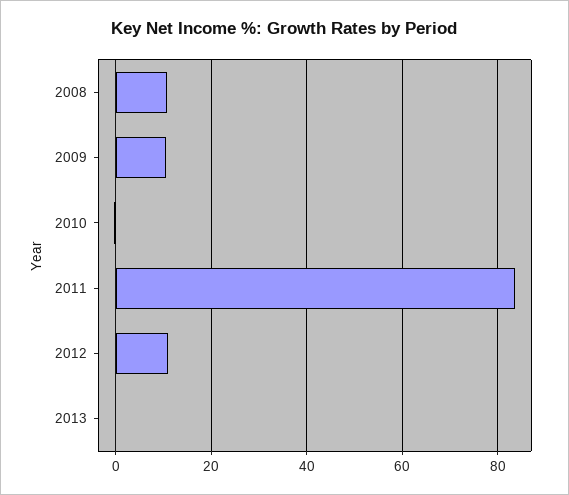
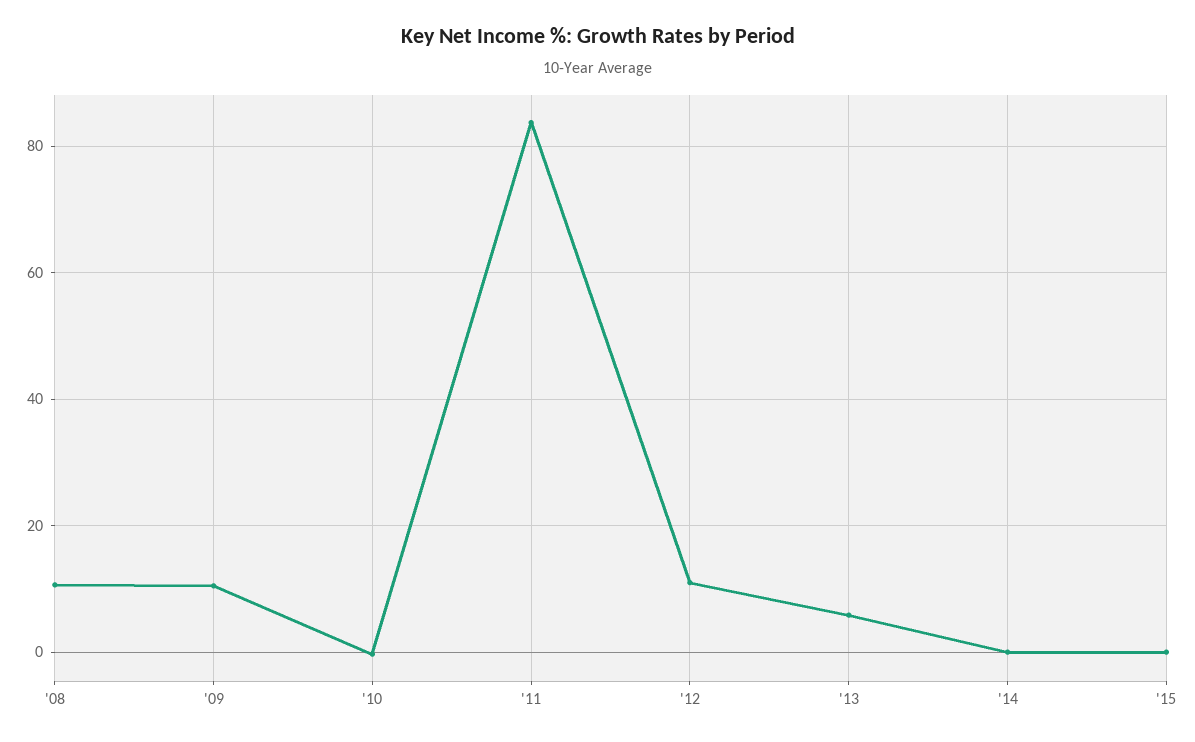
2013: 0 -> 6
'14: none -> 0
'15: none -> 0

